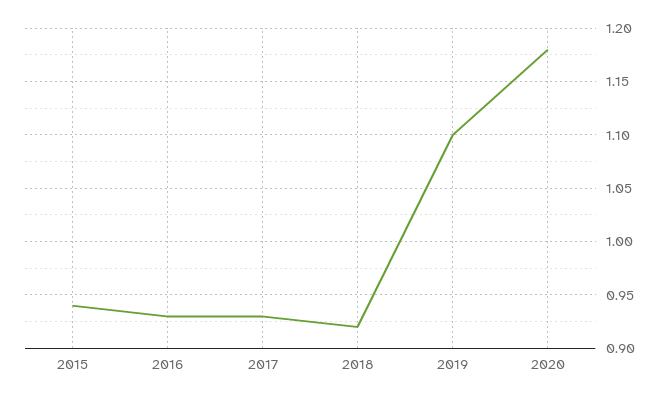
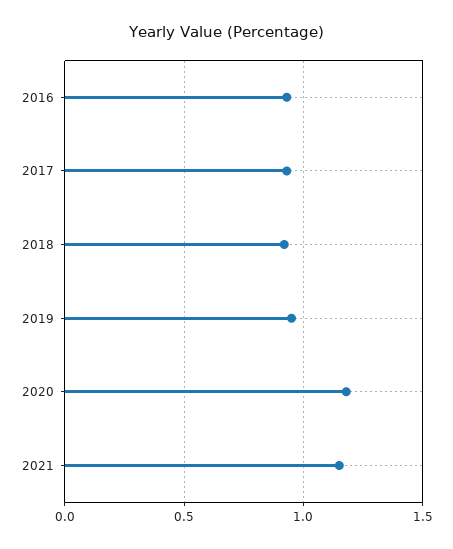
2015: 0.94 -> none
2019: 1.1 -> 0.95
2021: none -> 1.15

